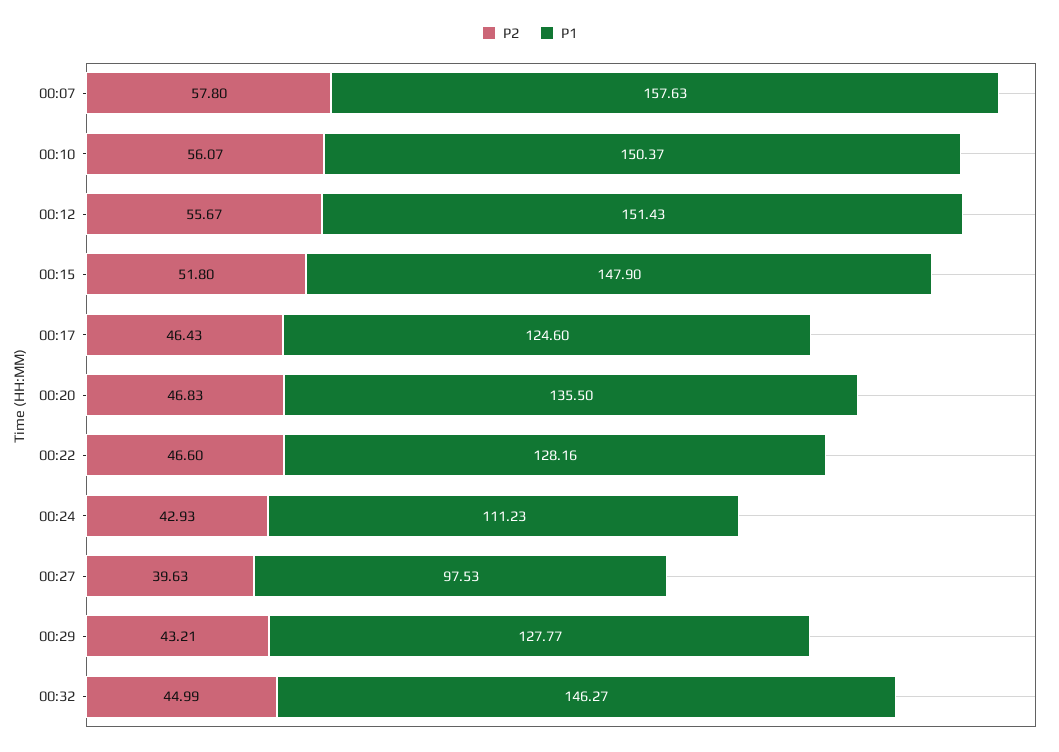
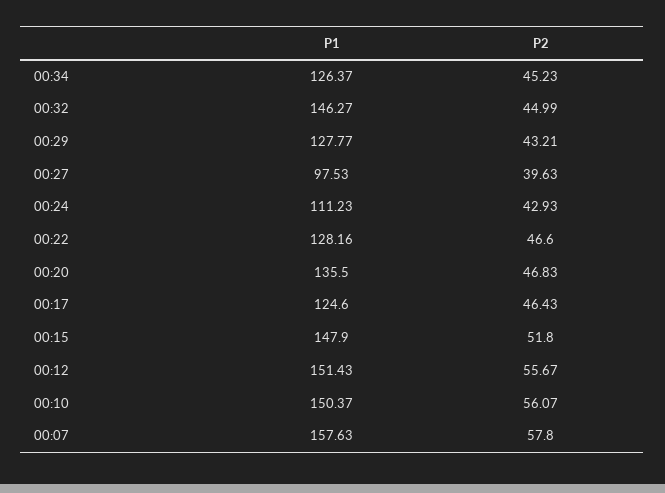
P1, 00:34: none -> 126.37
P2, 00:34: none -> 45.23

